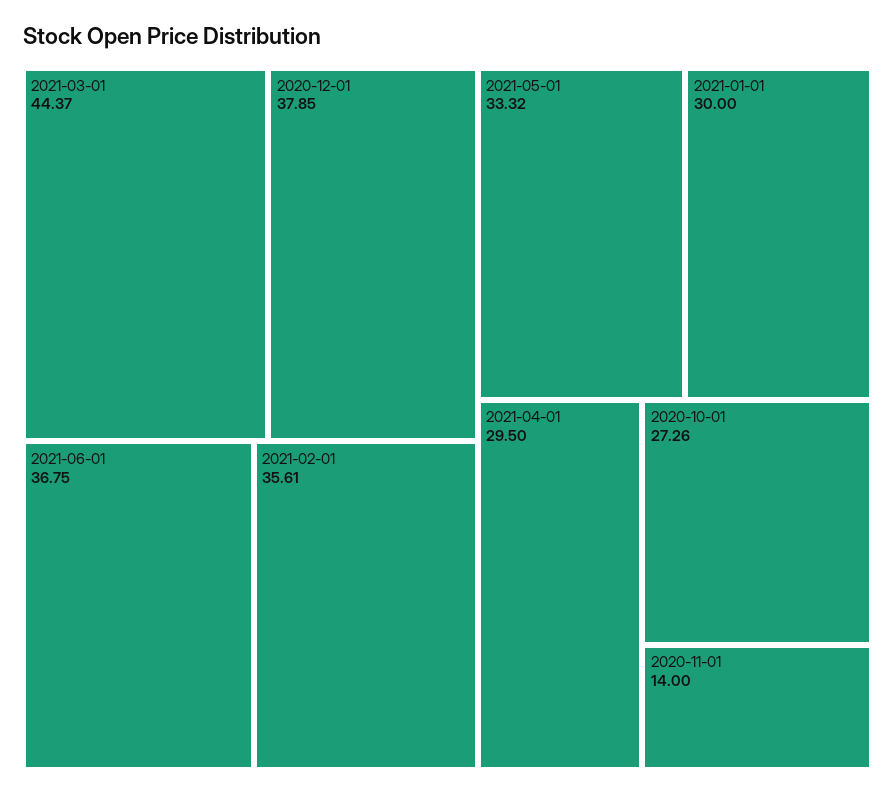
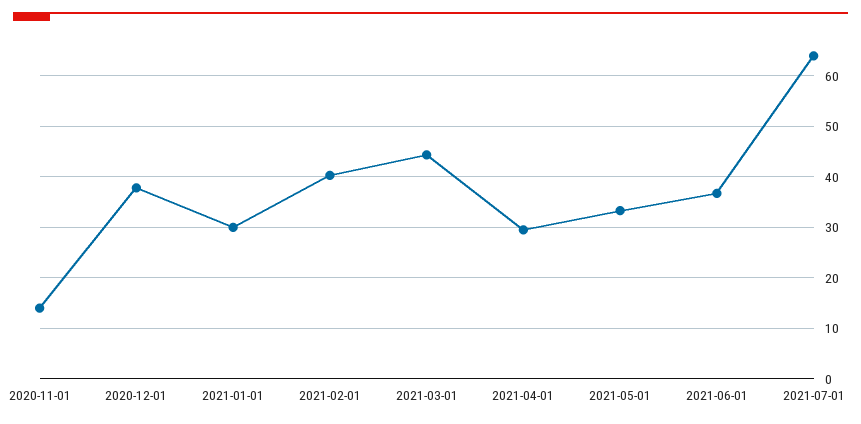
2021-02-01: 35.61 -> 40
2020-10-01: 27.26 -> none
2021-07-01: none -> 64

